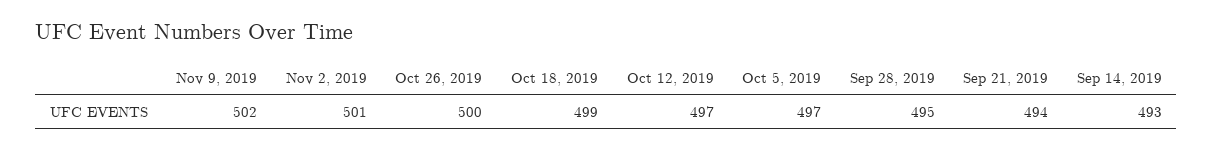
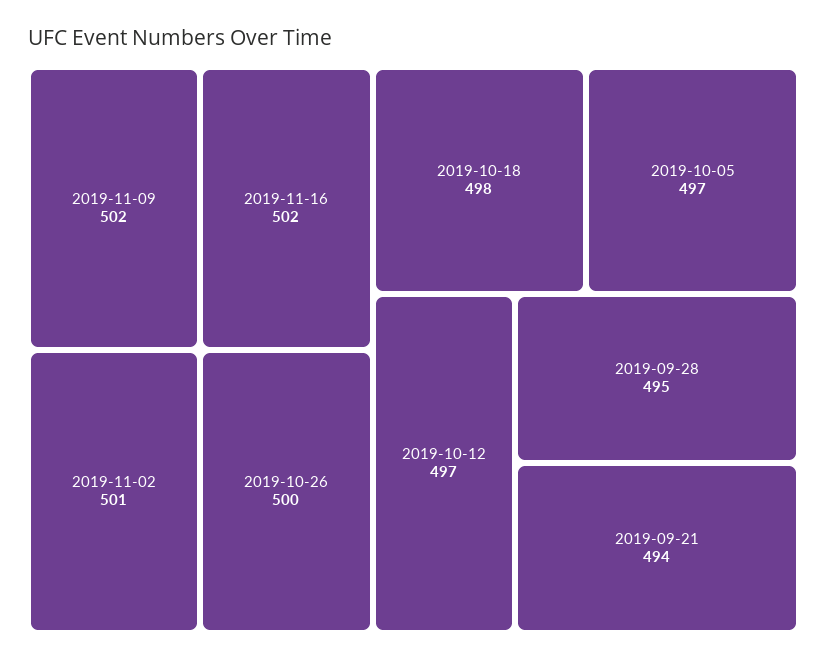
Oct 18, 2019: 499 -> 498
Sep 14, 2019: 493 -> none
2019-11-16: none -> 502

